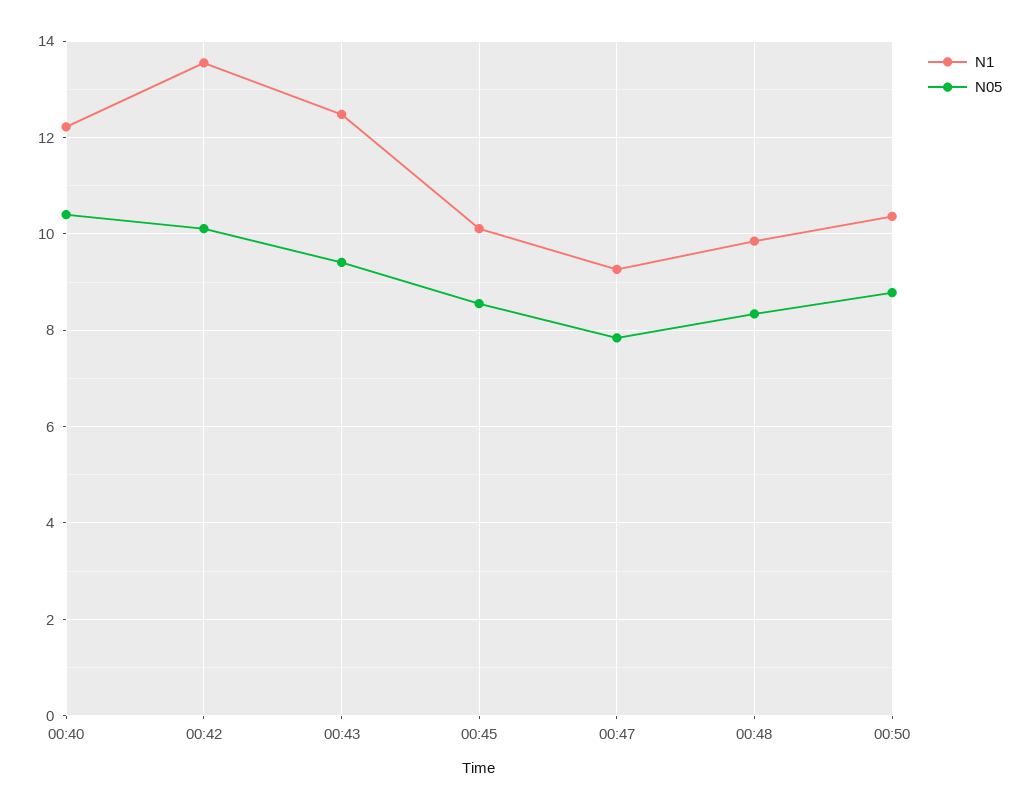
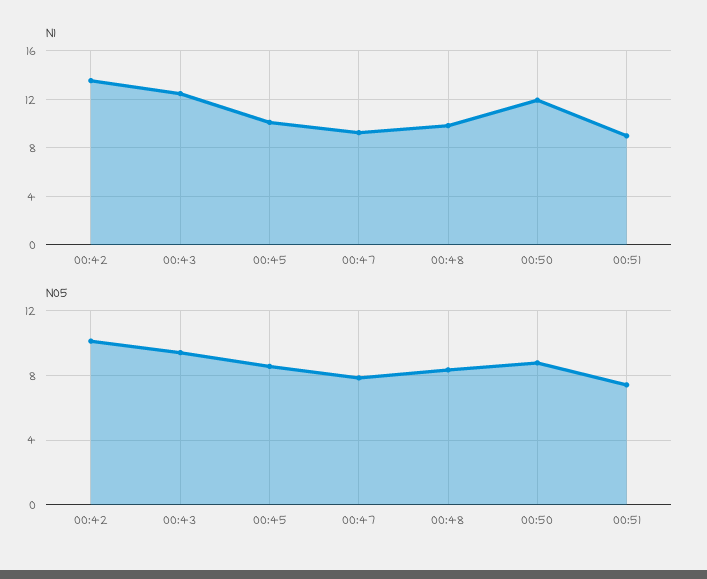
N1, 00:40: 12.2 -> none
N05, 00:40: 10.4 -> none
N1, 00:50: 10.4 -> 12
N1, 00:51: none -> 9
N05, 00:51: none -> 7.5

